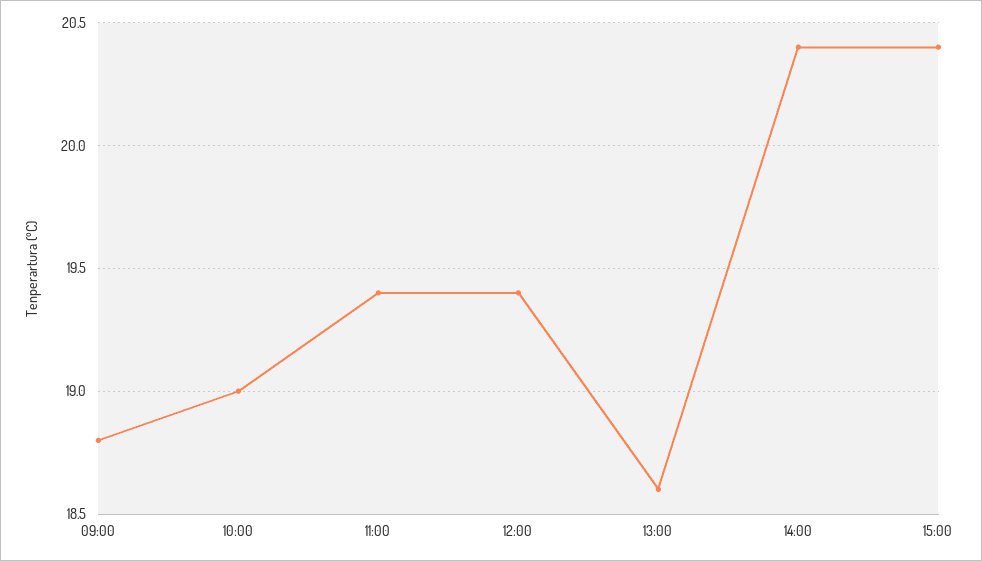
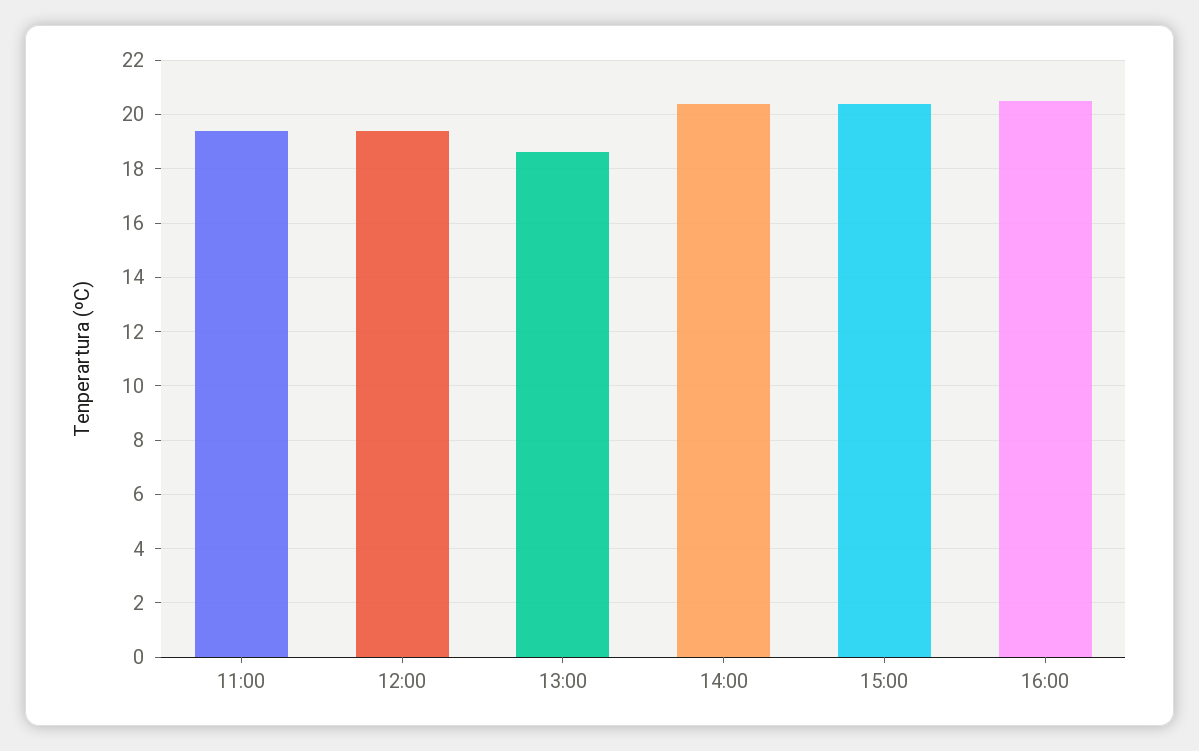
09:00: 18.8 -> none
10:00: 19 -> none
16:00: none -> 20.5

